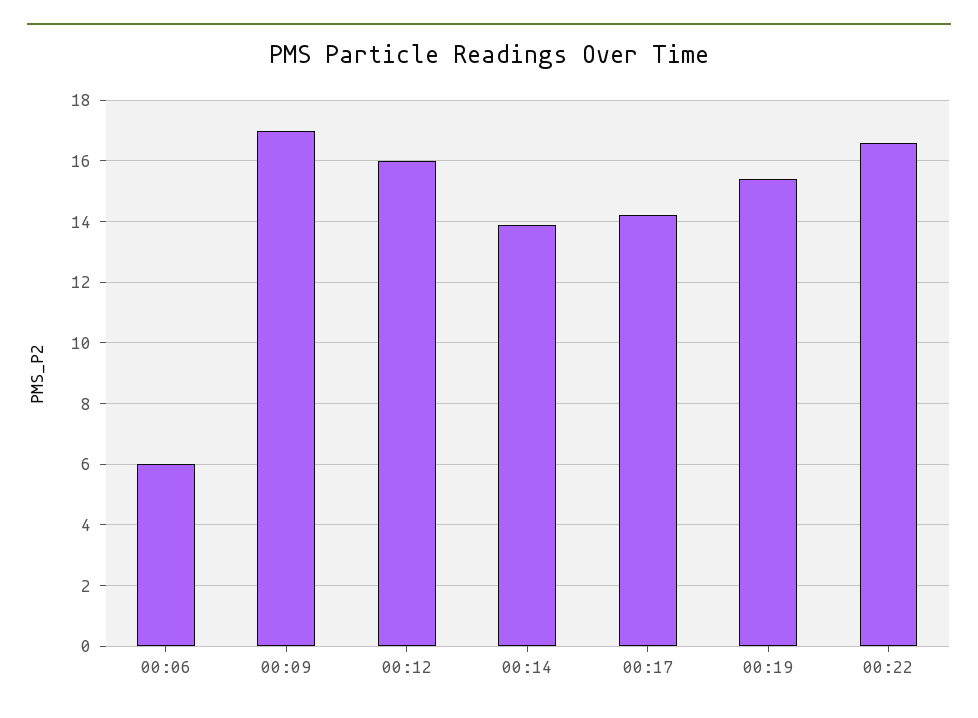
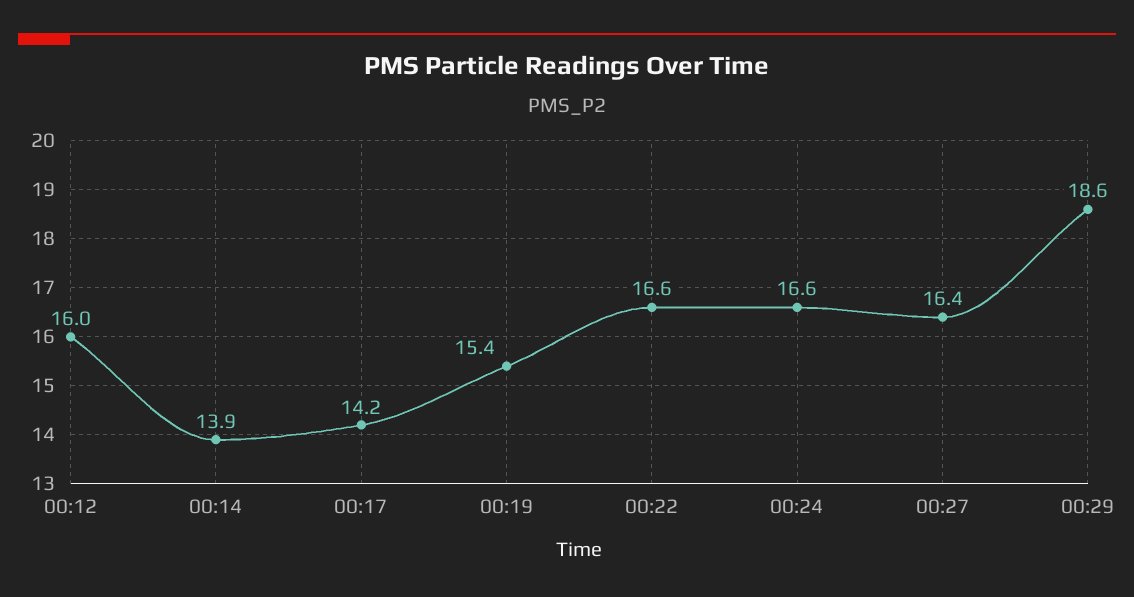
00:06: 6 -> none
00:09: 17 -> none
00:24: none -> 16.6
00:27: none -> 16.4
00:29: none -> 18.6

